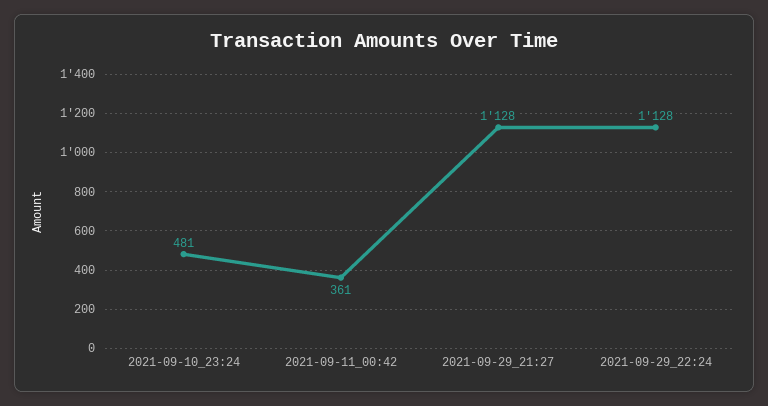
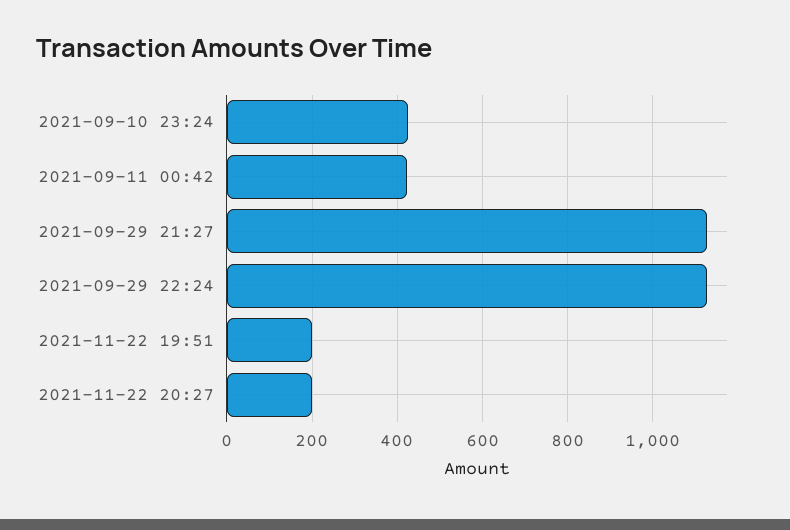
2021-09-10_23:24: 481 -> 420
2021-09-11_00:42: 361 -> 420
2021-11-22 19:51: none -> 200
2021-11-22 20:27: none -> 200

